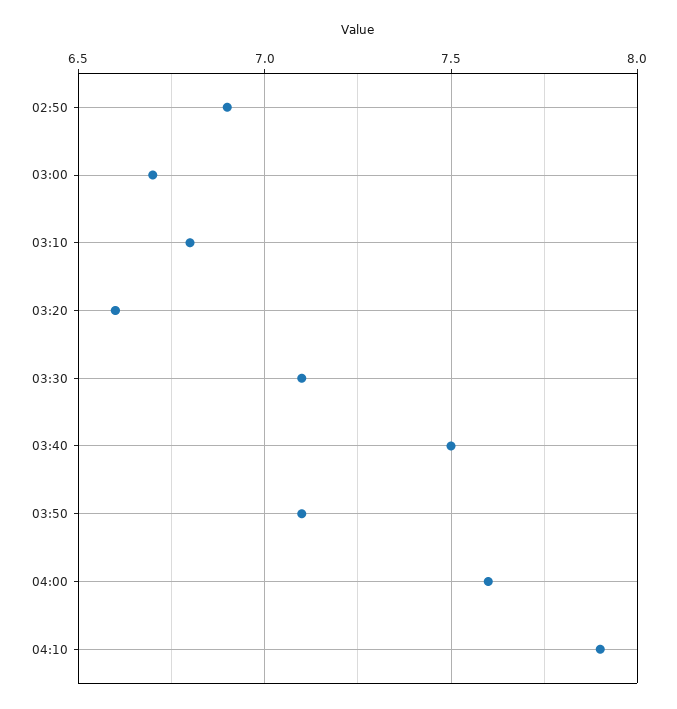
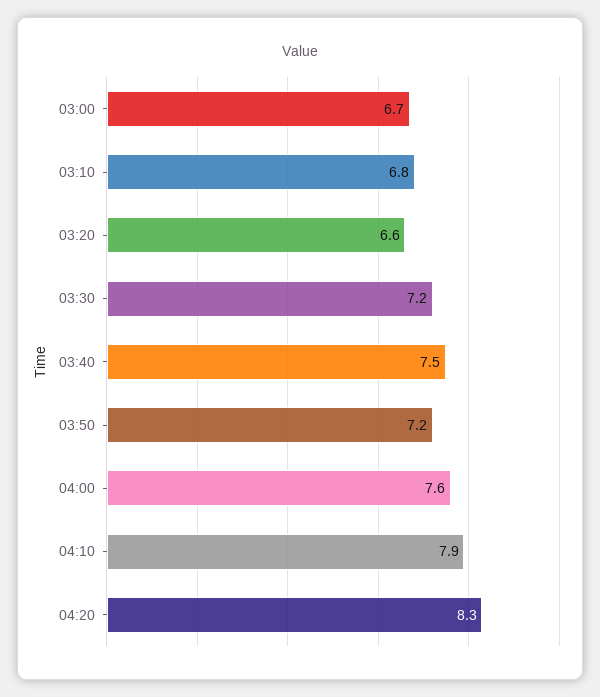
02:50: 6.9 -> none
03:30: 7.1 -> 7.2
03:50: 7.1 -> 7.2
04:20: none -> 8.3

